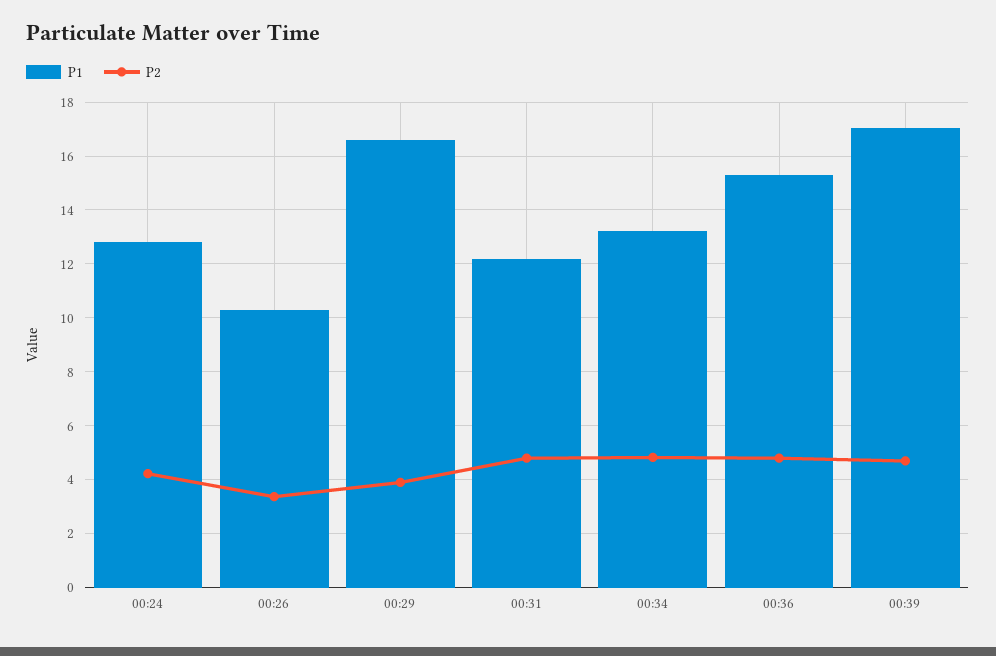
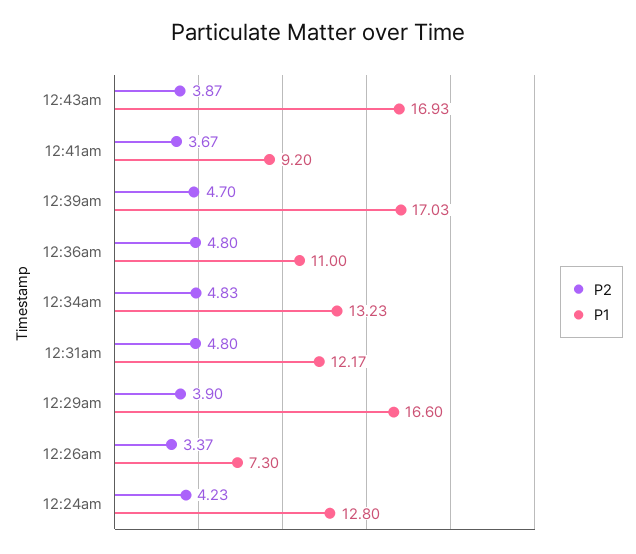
P1, 00:26: 10.25 -> 7.3
P1, 00:36: 15.25 -> 11
P2, 12:43am: none -> 3.87
P1, 12:43am: none -> 16.93
P2, 12:41am: none -> 3.67
P1, 12:41am: none -> 9.2

